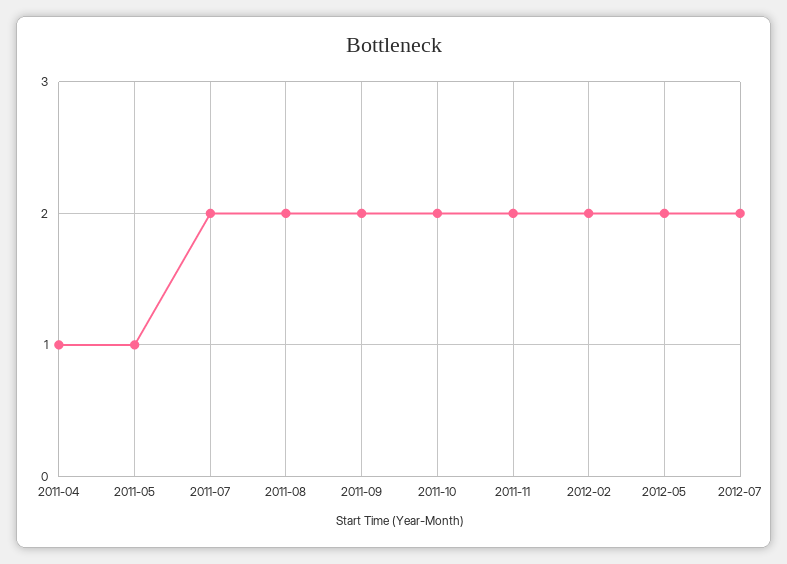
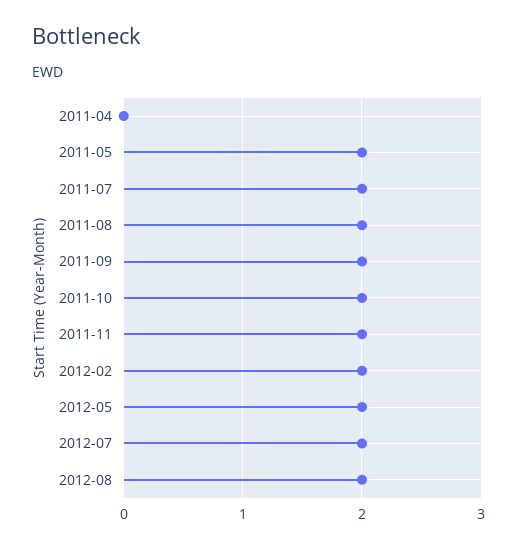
2011-04: 1 -> 0
2011-05: 1 -> 2
2012-08: none -> 2

